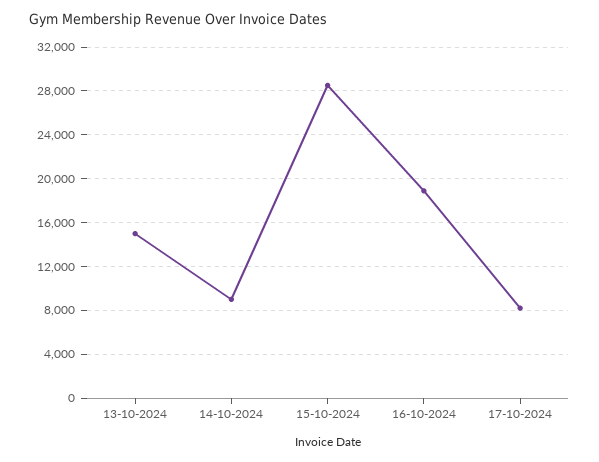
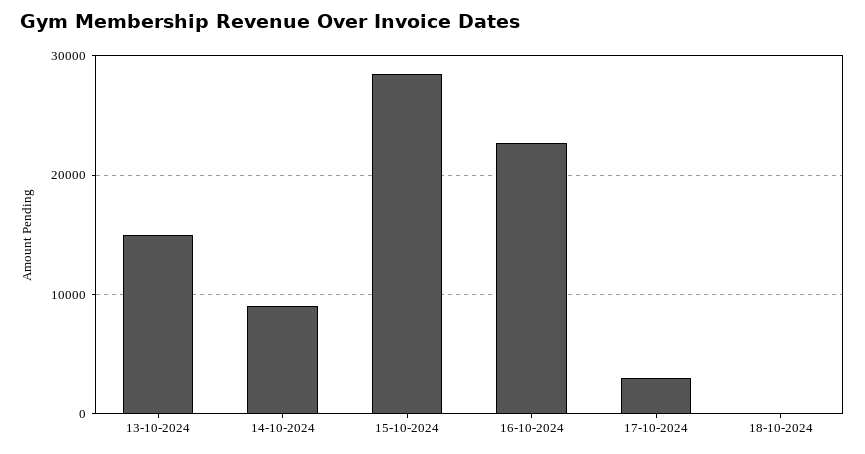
16-10-2024: 19000 -> 23000
17-10-2024: 8000 -> 3000
18-10-2024: none -> 0

